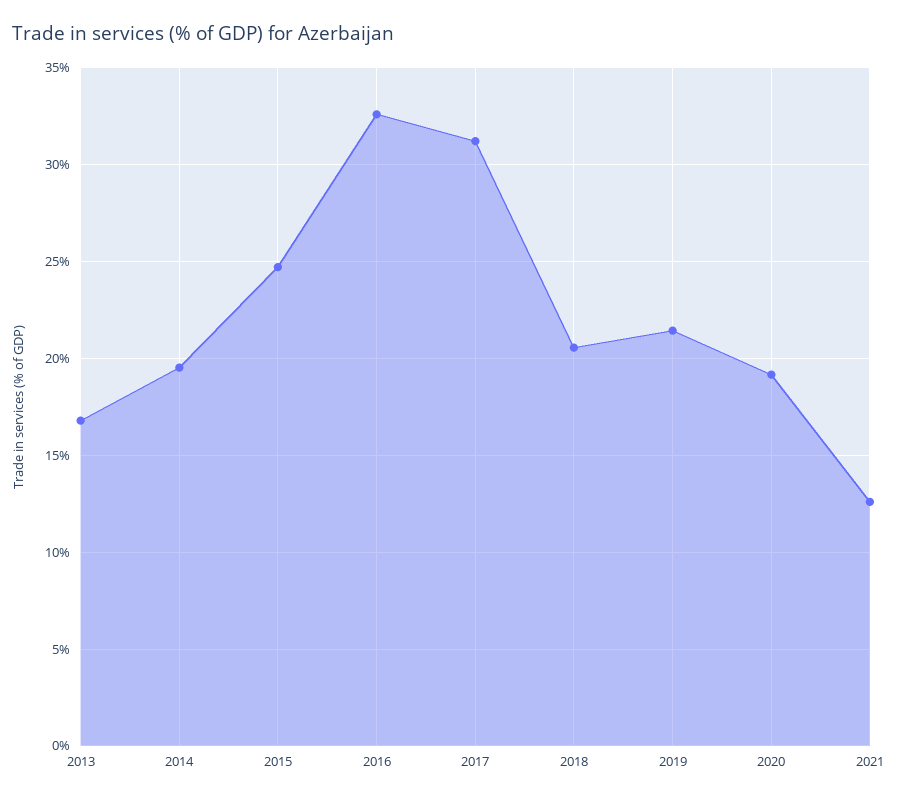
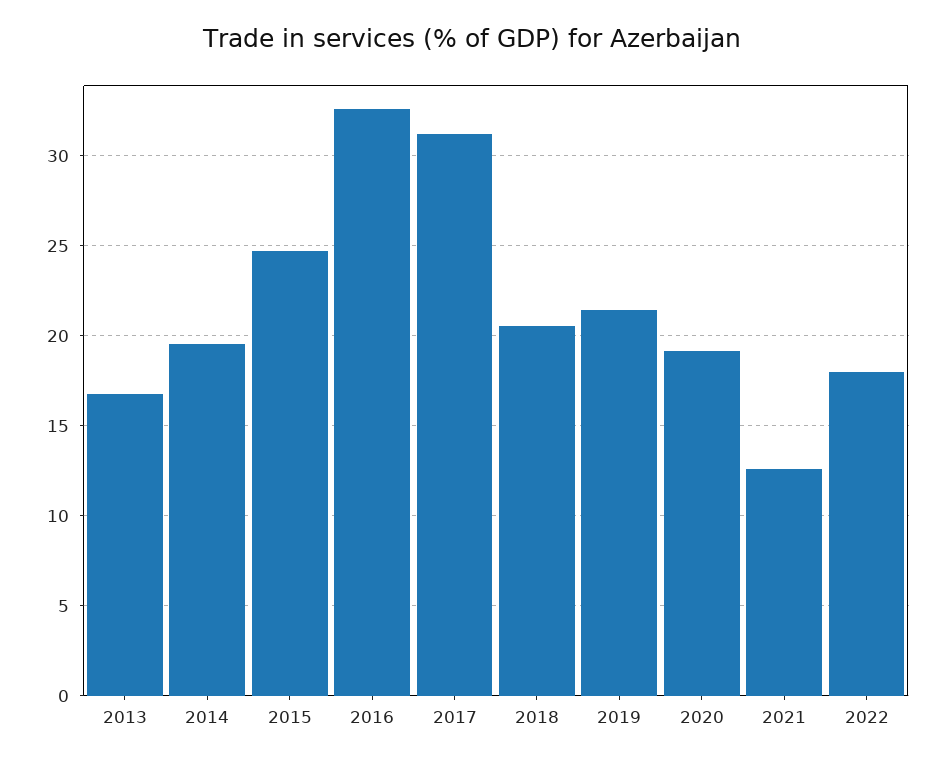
2022: none -> 18

